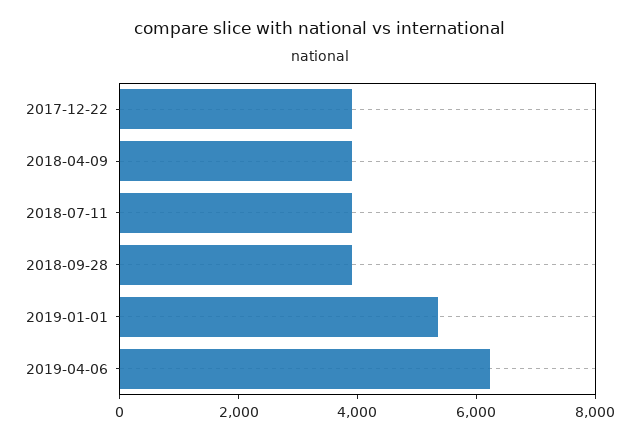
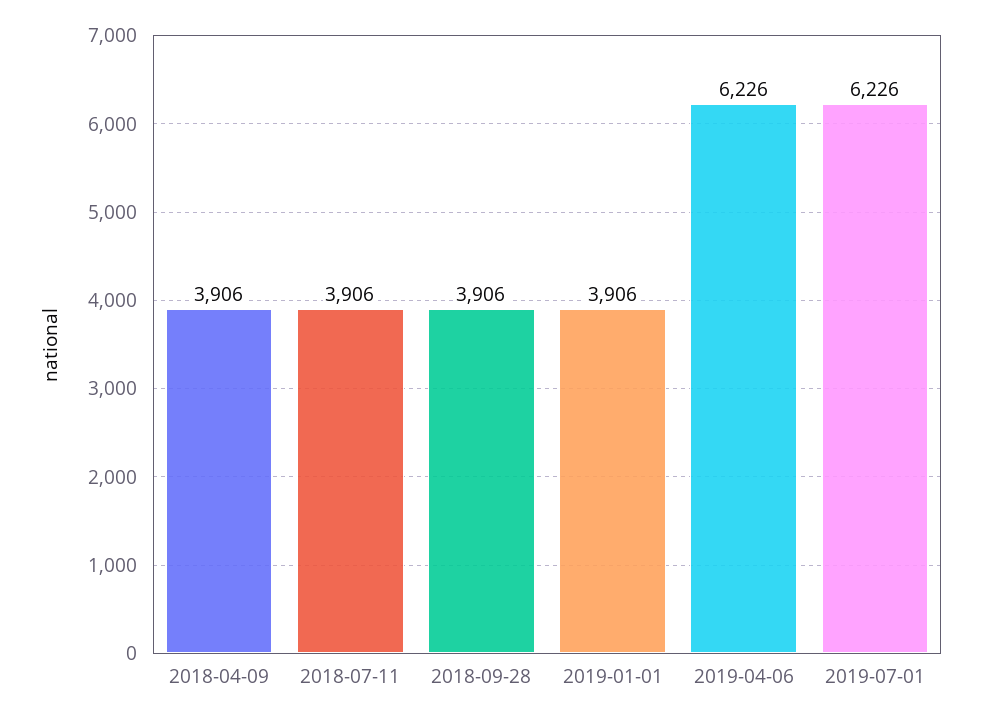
2017-12-22: 4000 -> none
2019-01-01: 5500 -> 3906
2019-07-01: none -> 6226

